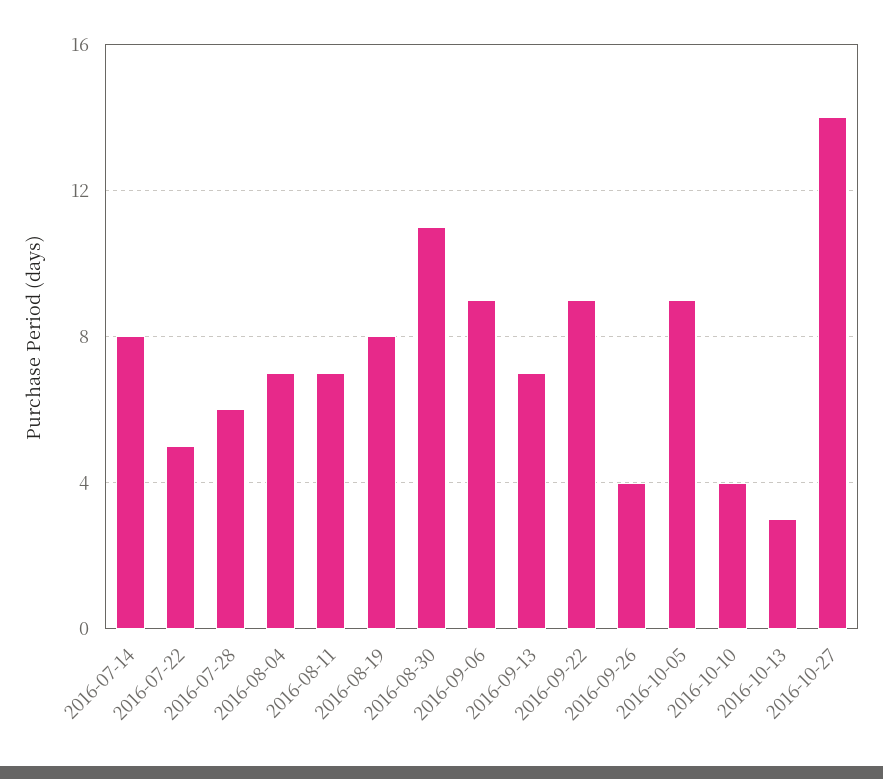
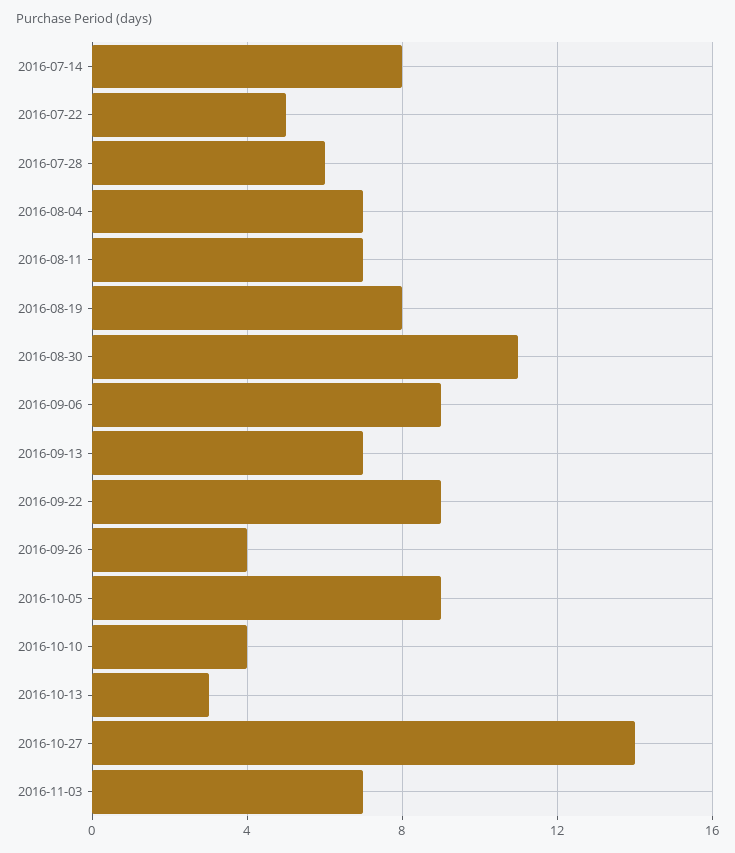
2016-11-03: none -> 7

